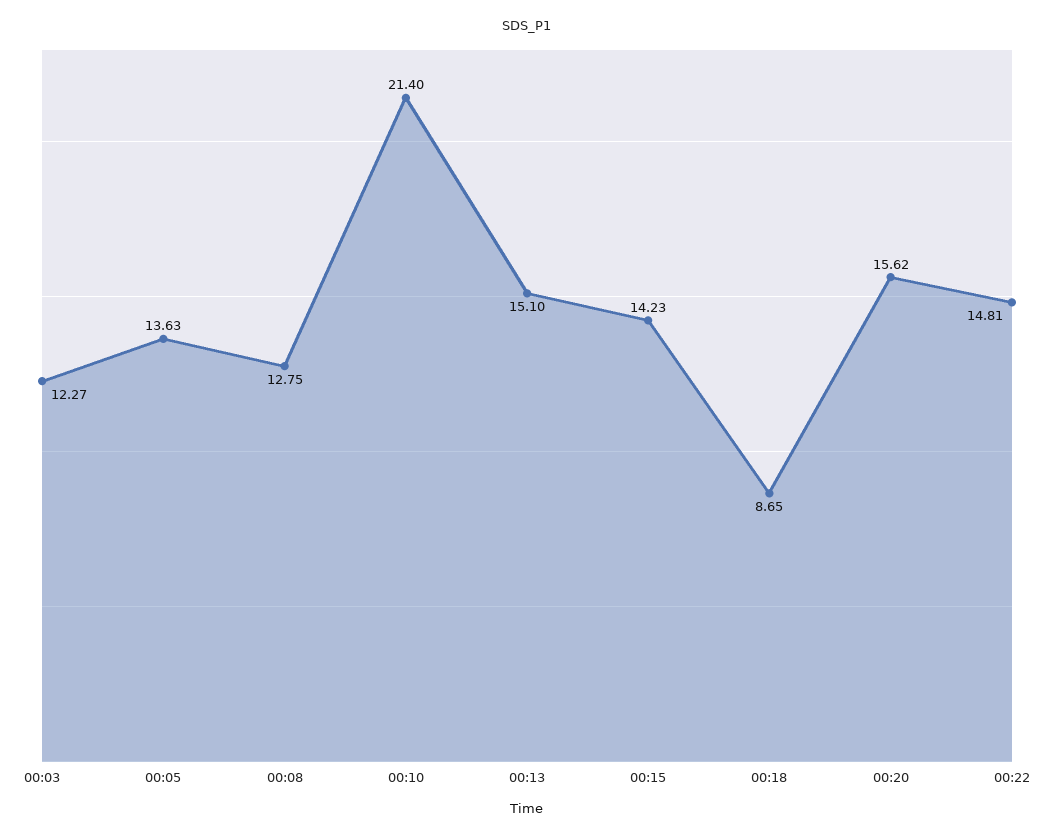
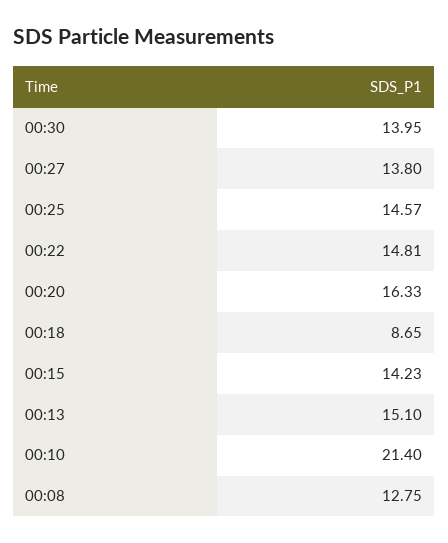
00:03: 12.27 -> none
00:05: 13.63 -> none
00:20: 15.62 -> 16.33
00:30: none -> 13.95
00:27: none -> 13.8
00:25: none -> 14.57

